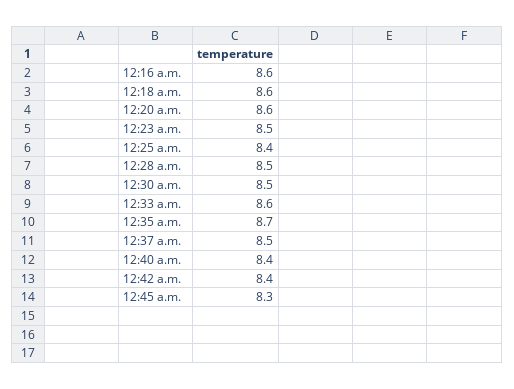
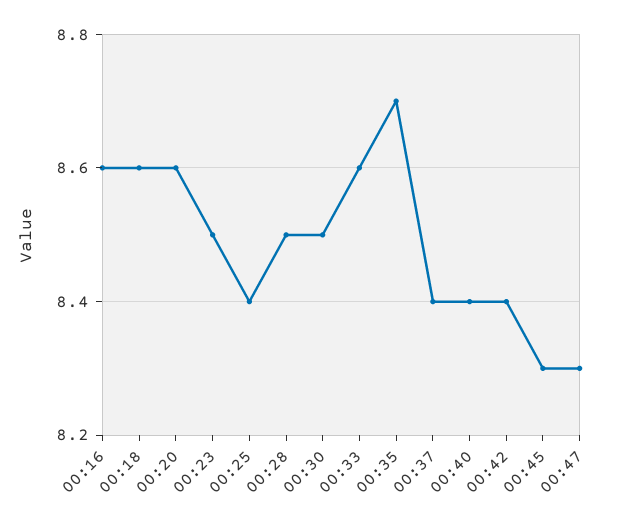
12:37 a.m.: 8.5 -> 8.4
00:47: none -> 8.3

